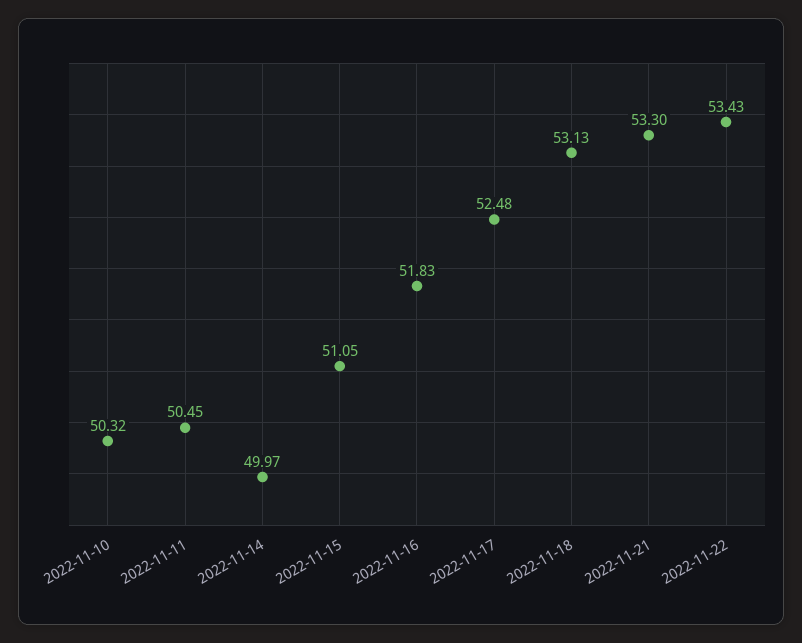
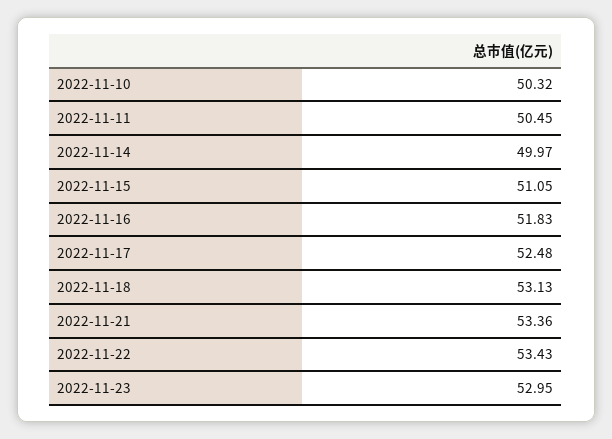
2022-11-21: 53.3 -> 53.36
2022-11-23: none -> 52.95

